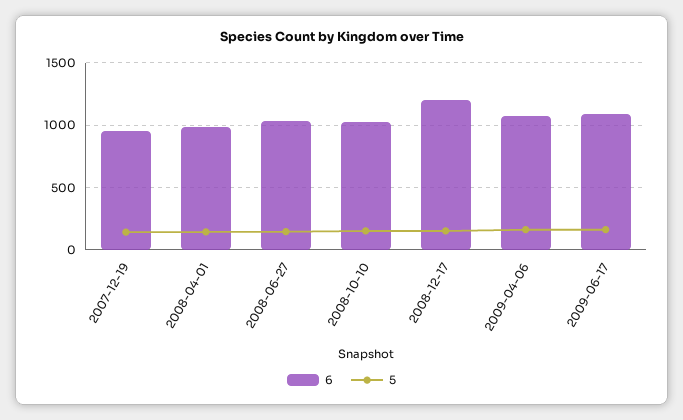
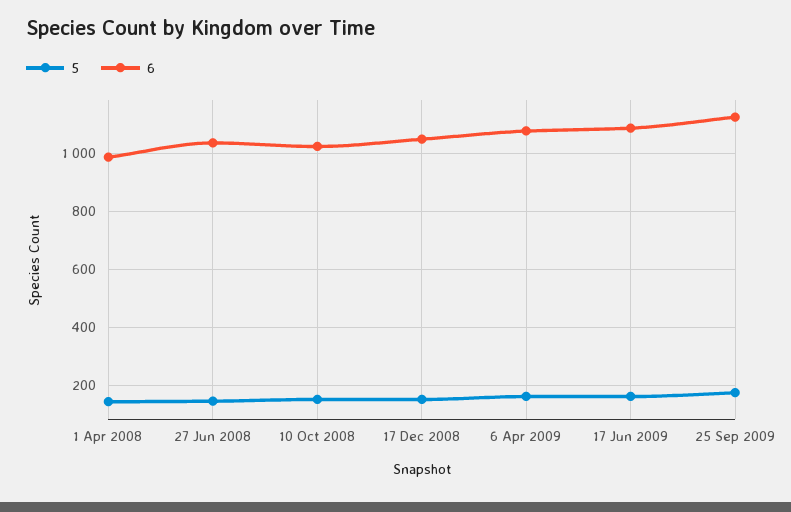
6, 2007-12-19: 950 -> none
5, 2007-12-19: 150 -> none
6, 2008-12-17: 1200 -> 1050
5, 25 Sep 2009: none -> 175
6, 25 Sep 2009: none -> 1125

